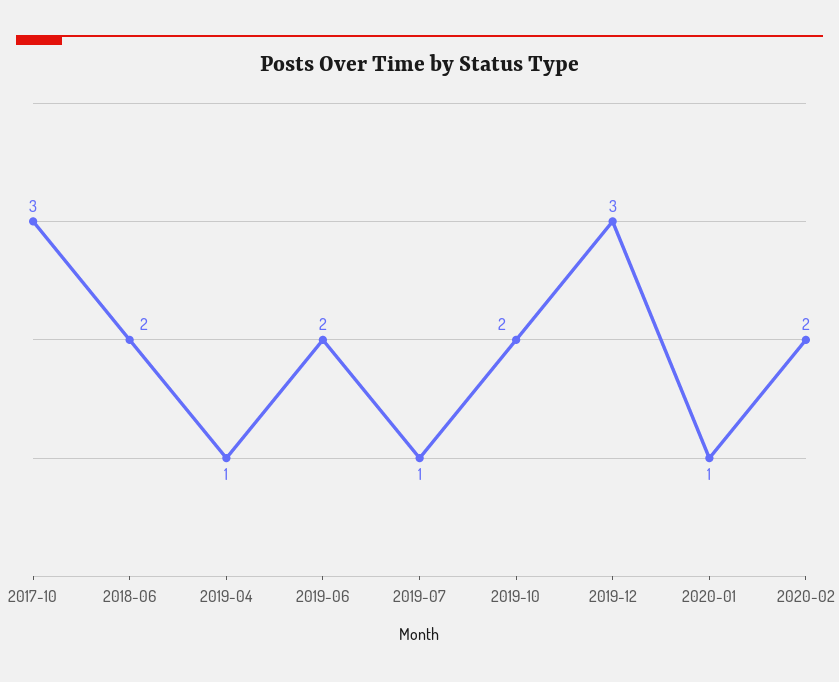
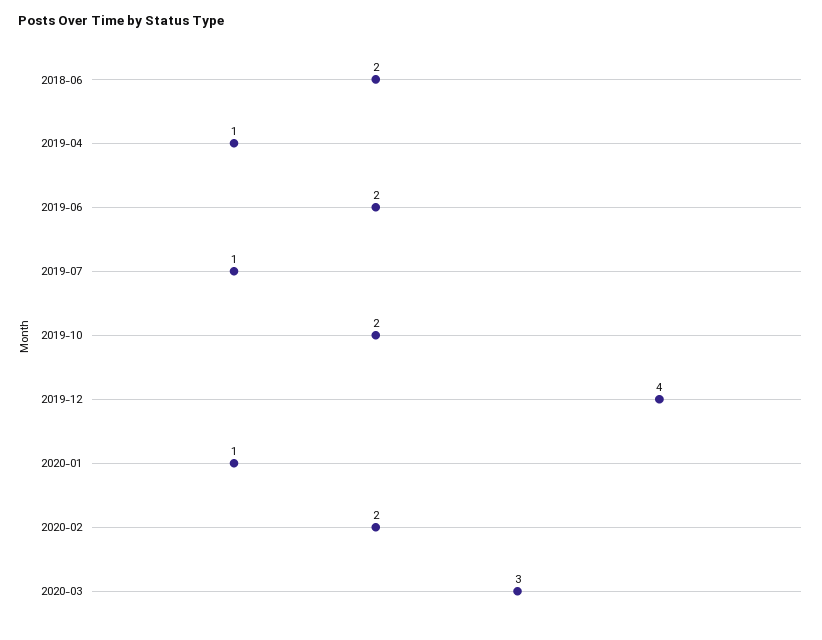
2017-10: 3 -> none
2019-12: 3 -> 4
2020-03: none -> 3

